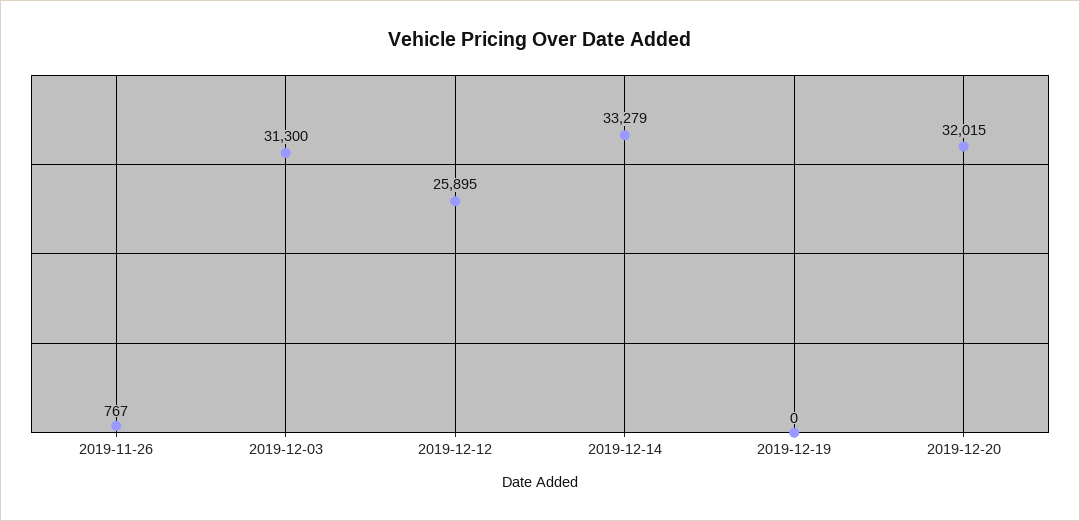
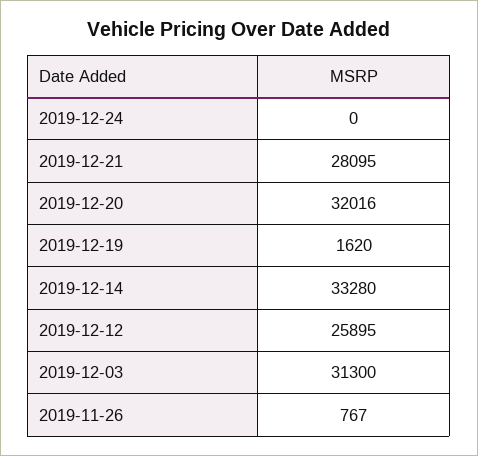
2019-12-14: 33279 -> 33280
2019-12-19: 0 -> 1620
2019-12-20: 32015 -> 32016
2019-12-24: none -> 0
2019-12-21: none -> 28095

